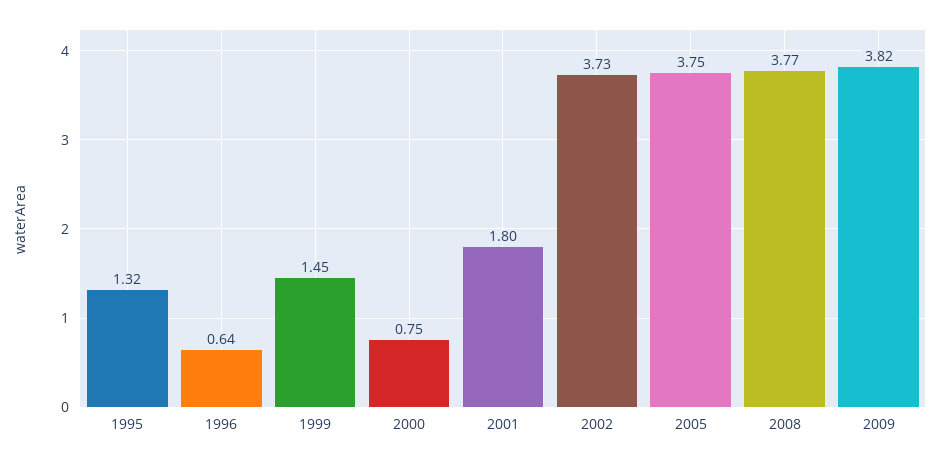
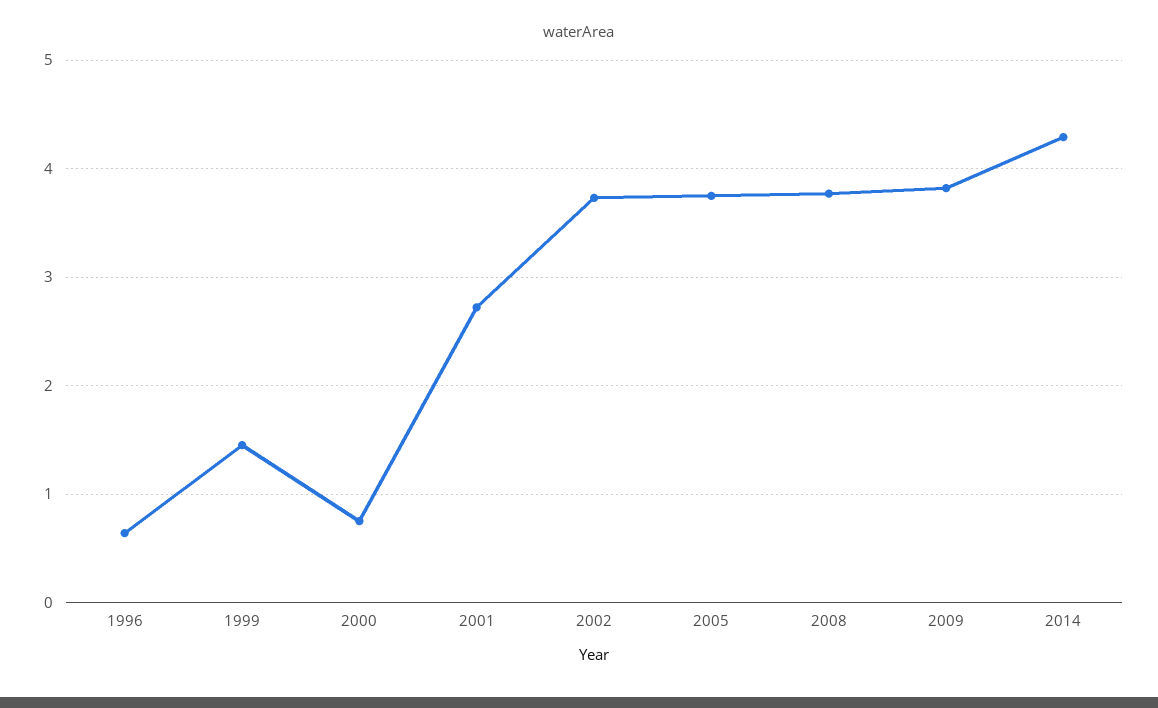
1995: 1.32 -> none
2001: 1.8 -> 2.7
2014: none -> 4.3

